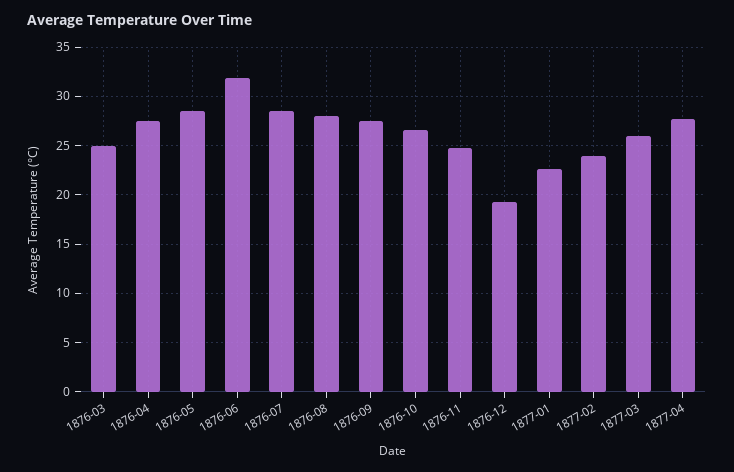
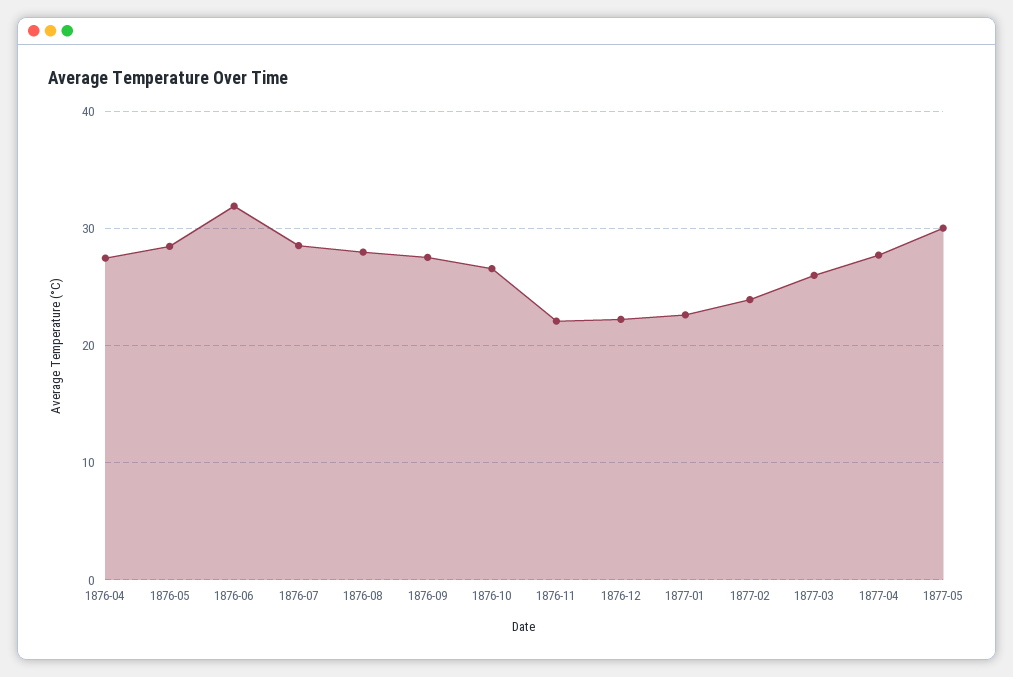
1876-03: 25 -> none
1876-11: 25 -> 22
1876-12: 19 -> 22
1877-05: none -> 30

